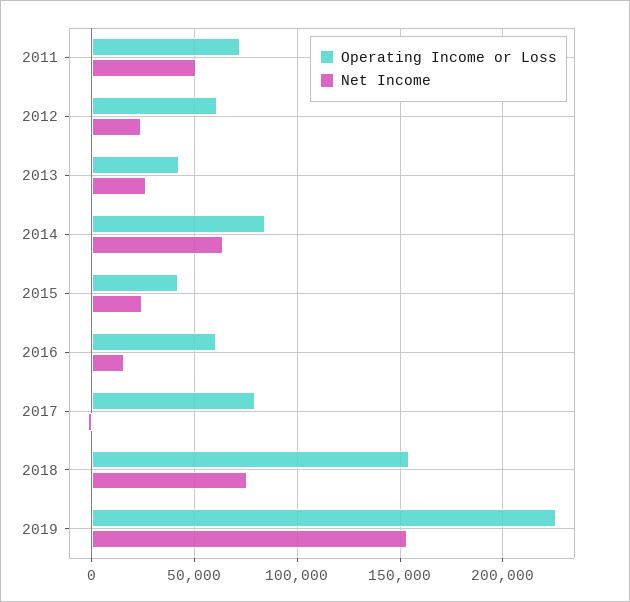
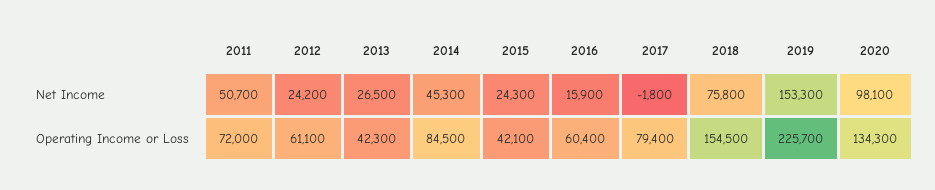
Net Income, 2014: 65000 -> 45300
Net Income, 2020: none -> 98100
Operating Income or Loss, 2020: none -> 134300

